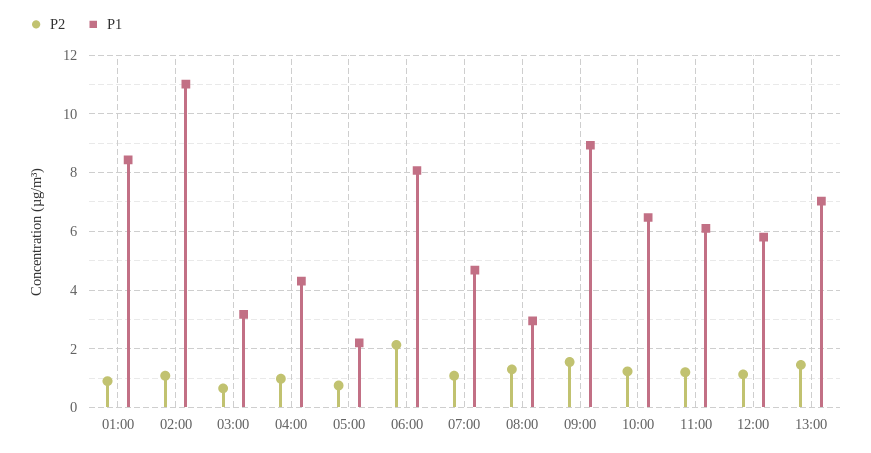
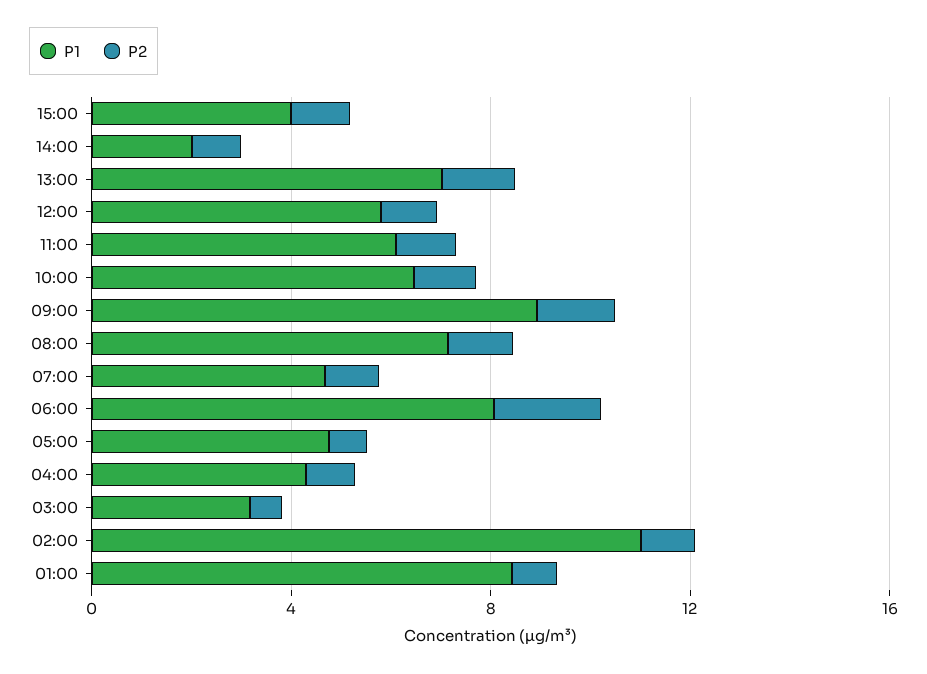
P1, 05:00: 2.25 -> 5
P1, 08:00: 3 -> 7
P1, 15:00: none -> 4
P2, 15:00: none -> 1
P1, 14:00: none -> 2
P2, 14:00: none -> 1

